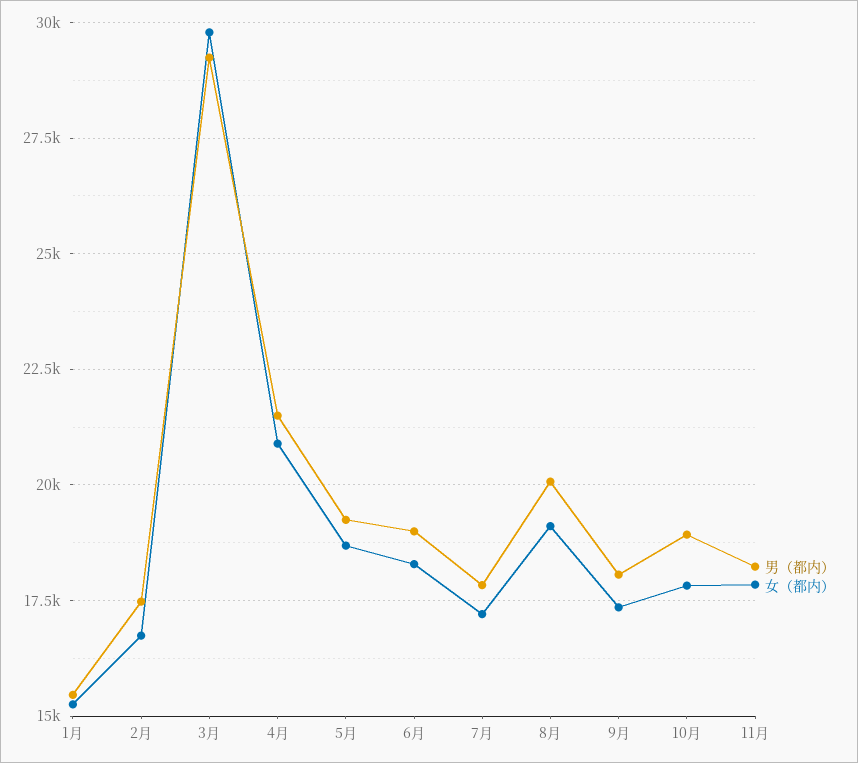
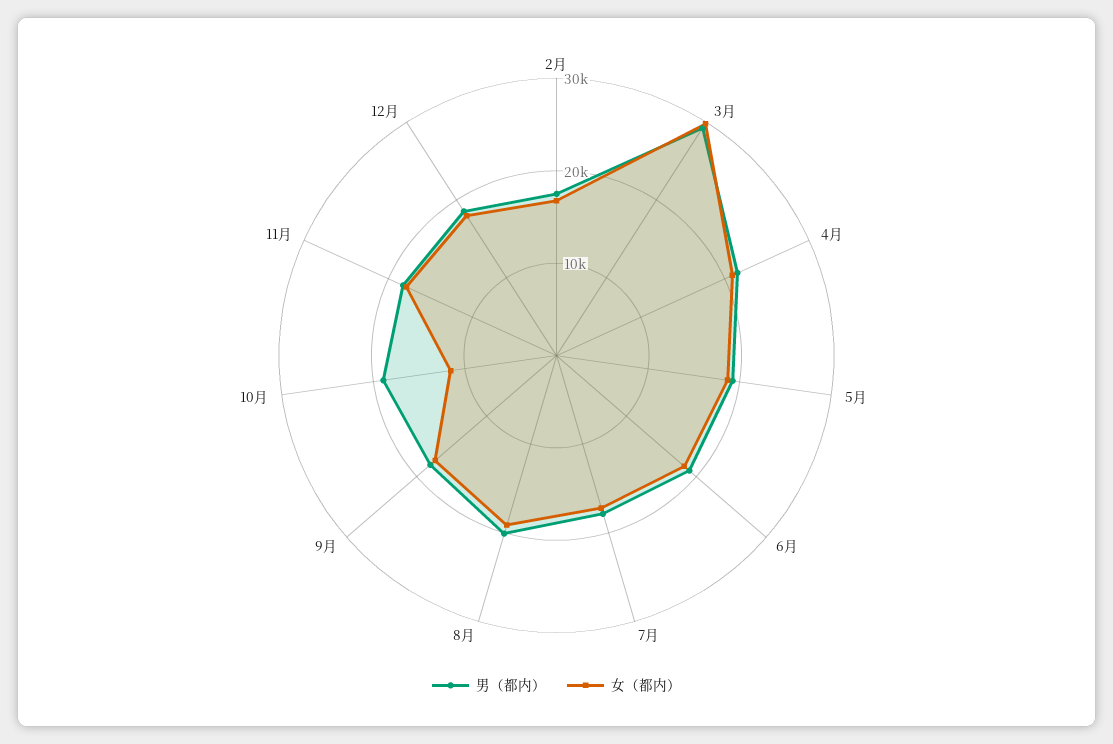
男（都内）, 1月: 15500 -> none
女（都内）, 1月: 15250 -> none
女（都内）, 10月: 17750 -> 12000
男（都内）, 12月: none -> 18000
女（都内）, 12月: none -> 18000

